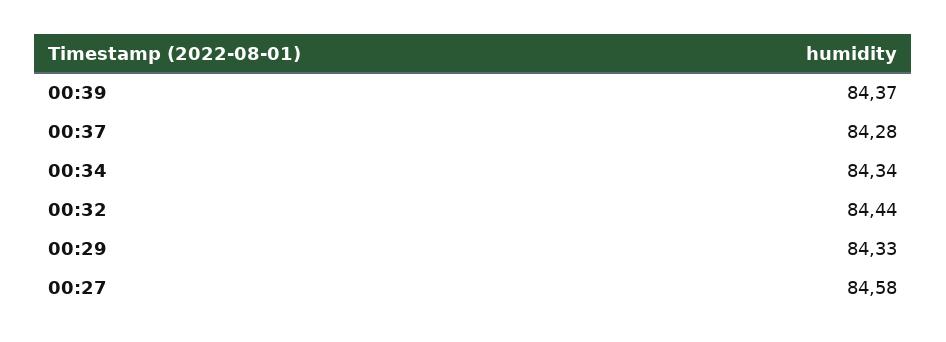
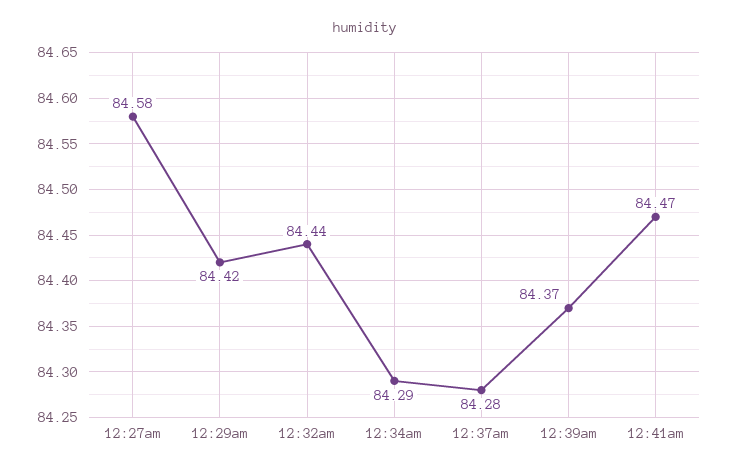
00:34: 84.34 -> 84.29
00:29: 84.33 -> 84.42
12:41am: none -> 84.47

